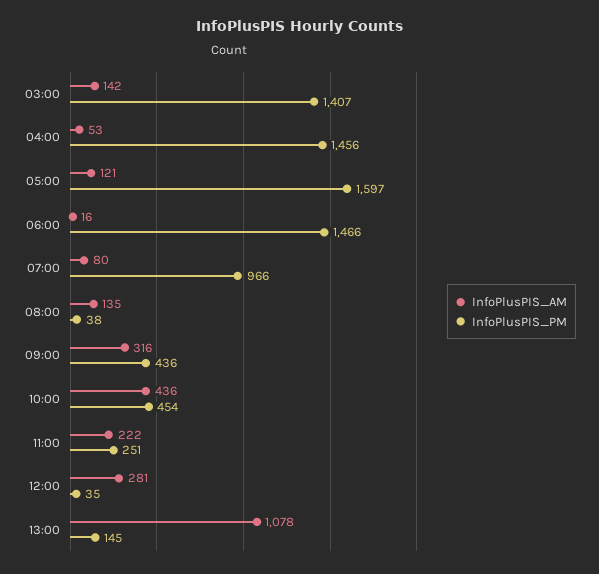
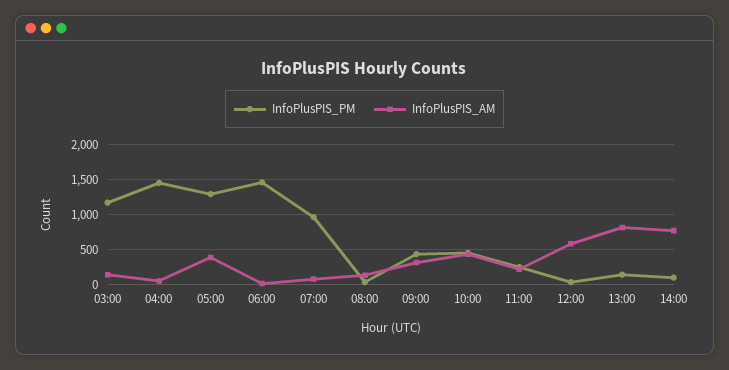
InfoPlusPIS_PM, 03:00: 1407 -> 1200
InfoPlusPIS_AM, 05:00: 121 -> 400
InfoPlusPIS_PM, 05:00: 1597 -> 1300
InfoPlusPIS_AM, 12:00: 281 -> 600
InfoPlusPIS_AM, 13:00: 1078 -> 800
InfoPlusPIS_PM, 14:00: none -> 100
InfoPlusPIS_AM, 14:00: none -> 800

